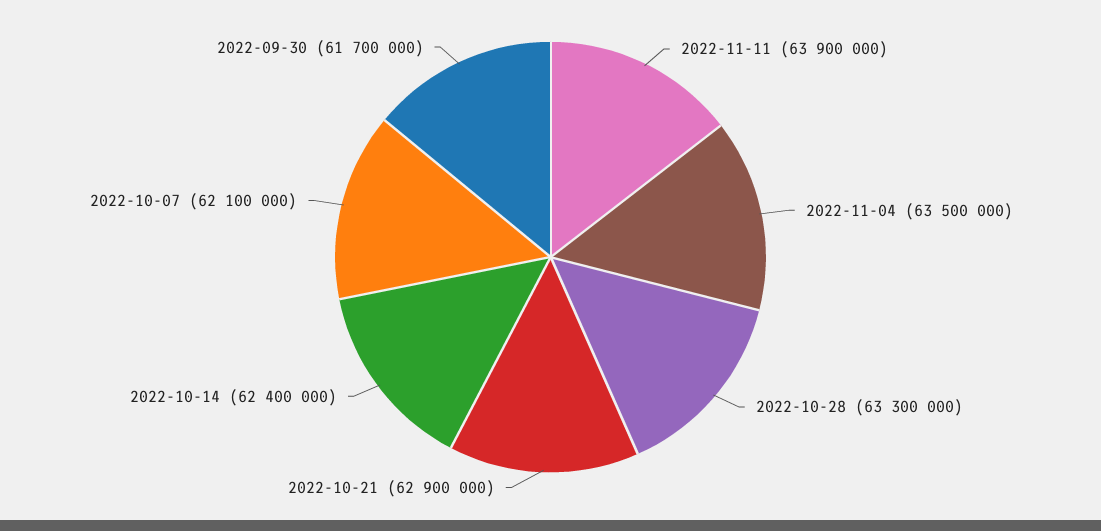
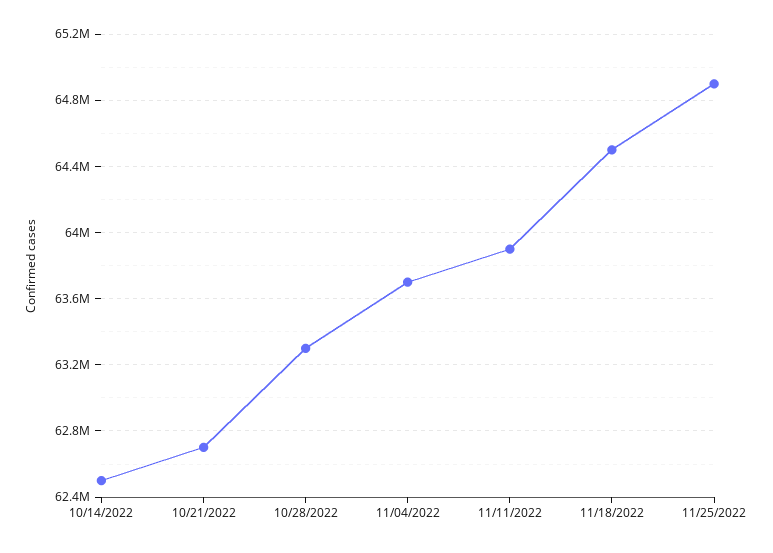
2022-11-04: 63500000 -> 63700000
2022-10-21: 62900000 -> 62700000
2022-10-14: 62400000 -> 62500000
2022-10-07: 62100000 -> none
2022-09-30: 61700000 -> none
11/18/2022: none -> 64500000
11/25/2022: none -> 64900000

